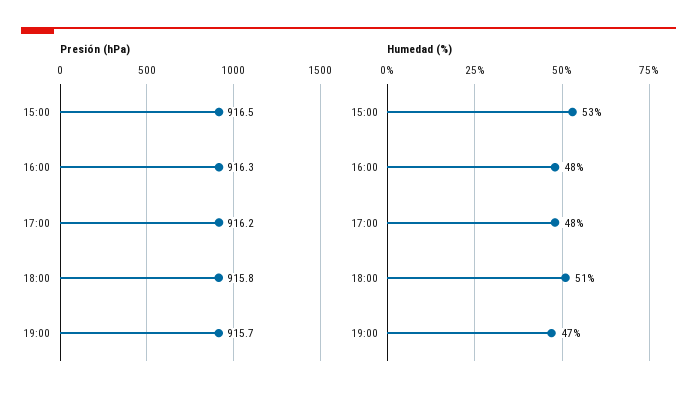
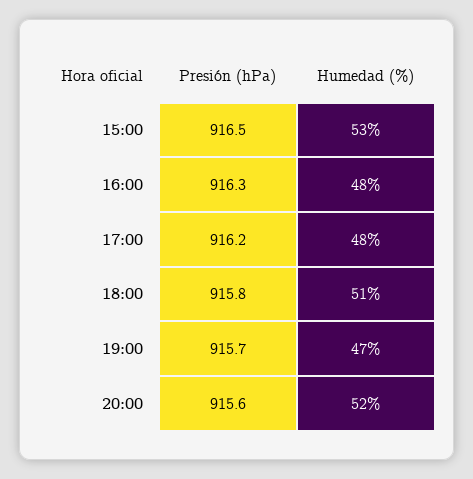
Presión (hPa), 20:00: none -> 915.6
Humedad (%), 20:00: none -> 52

